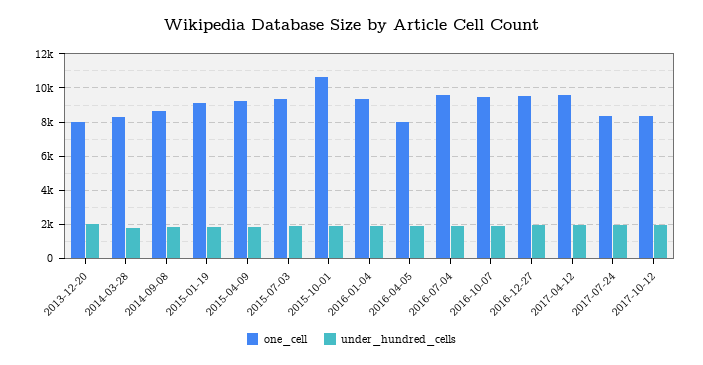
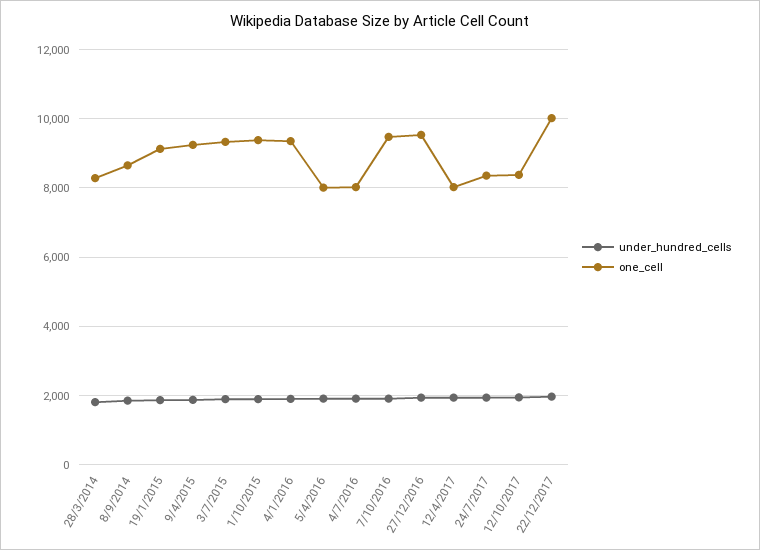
one_cell, 2013-12-20: 8000 -> none
under_hundred_cells, 2013-12-20: 2000 -> none
one_cell, 2015-10-01: 10500 -> 9400
one_cell, 2016-07-04: 9500 -> 8000
one_cell, 2017-04-12: 9500 -> 8000
under_hundred_cells, 22/12/2017: none -> 2000
one_cell, 22/12/2017: none -> 10000

